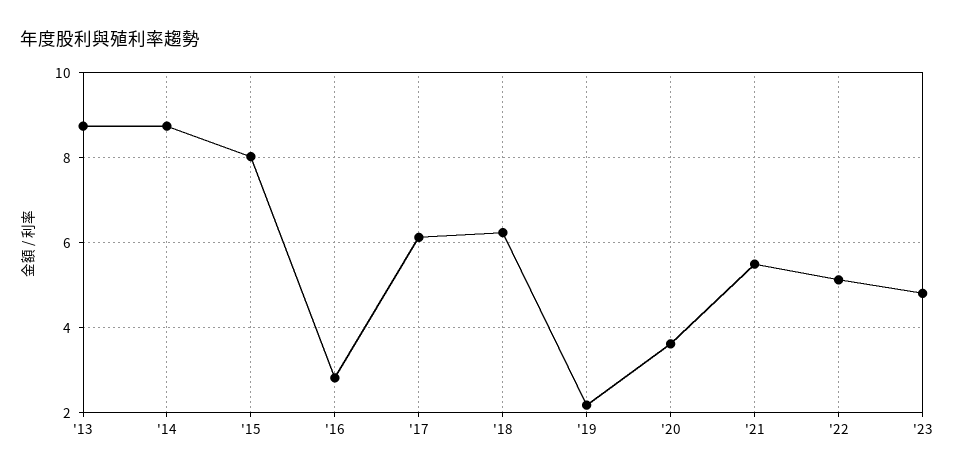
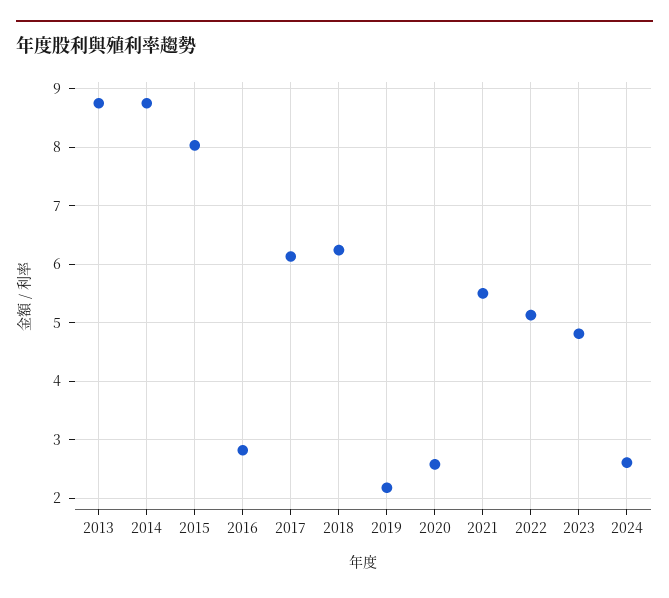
'20: 3.6 -> 2.6
2024: none -> 2.6

